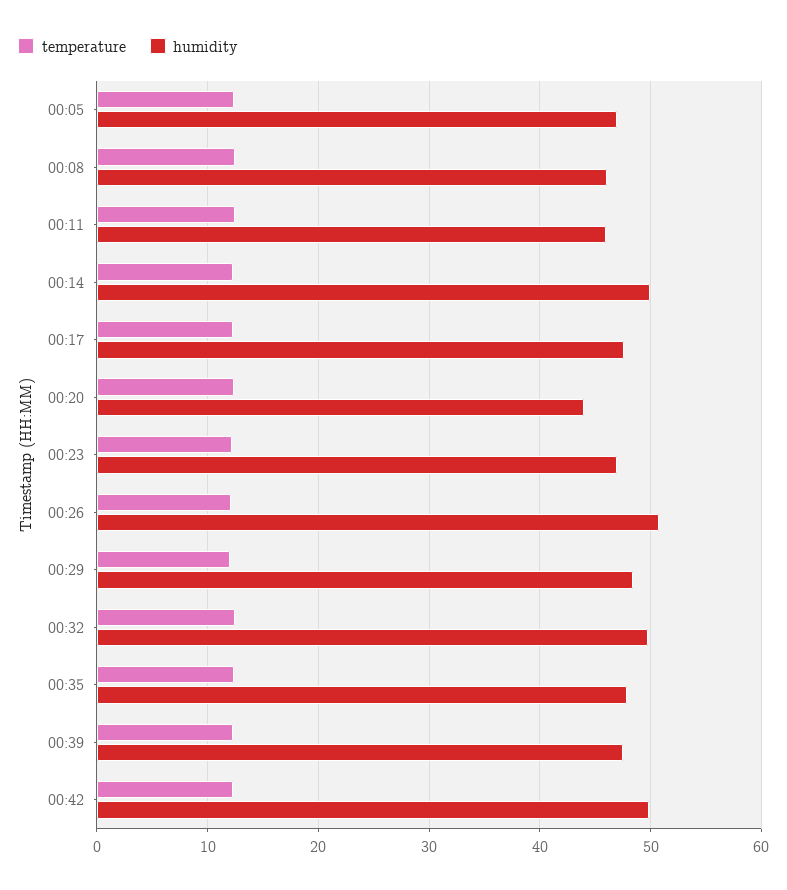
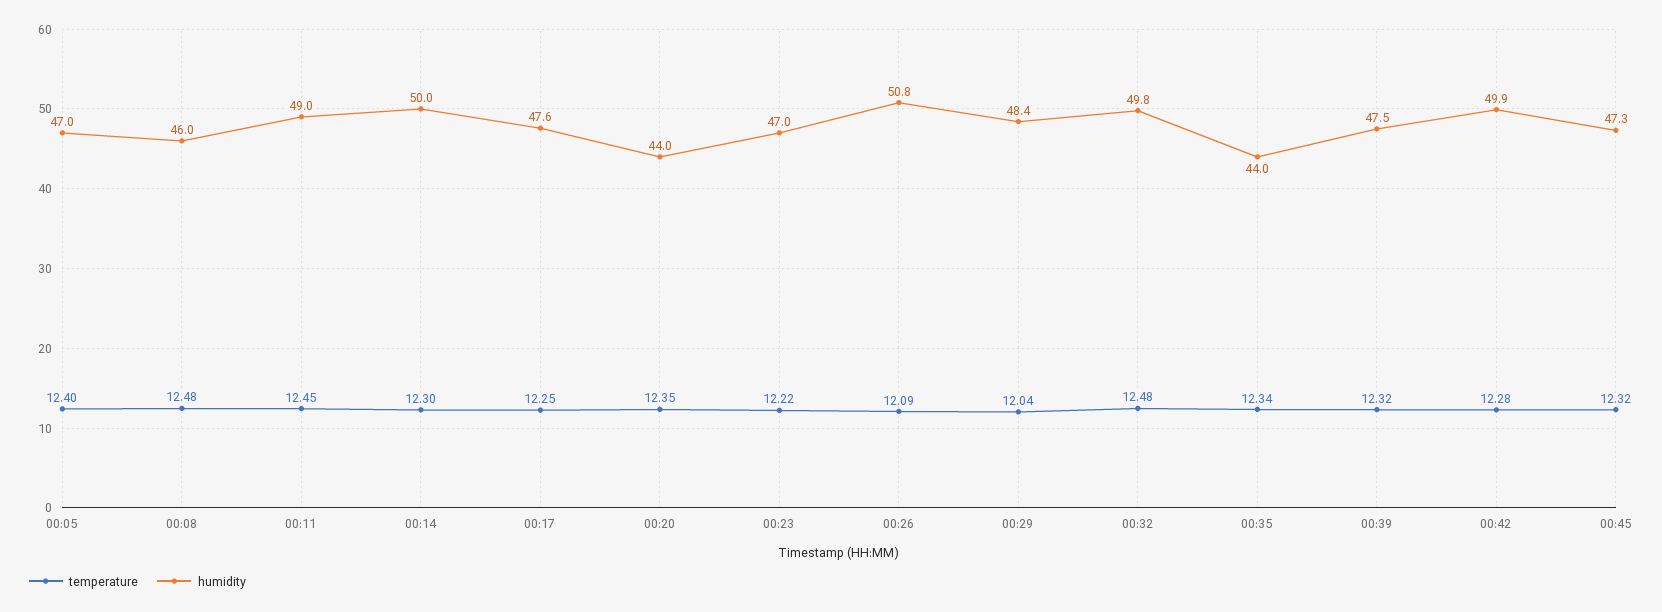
humidity, 00:11: 46 -> 49
humidity, 00:35: 48 -> 44
temperature, 00:45: none -> 12.32
humidity, 00:45: none -> 47.3

